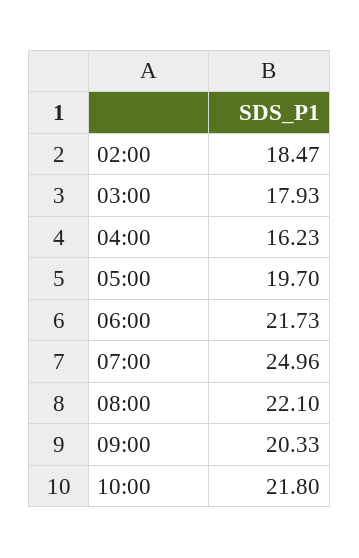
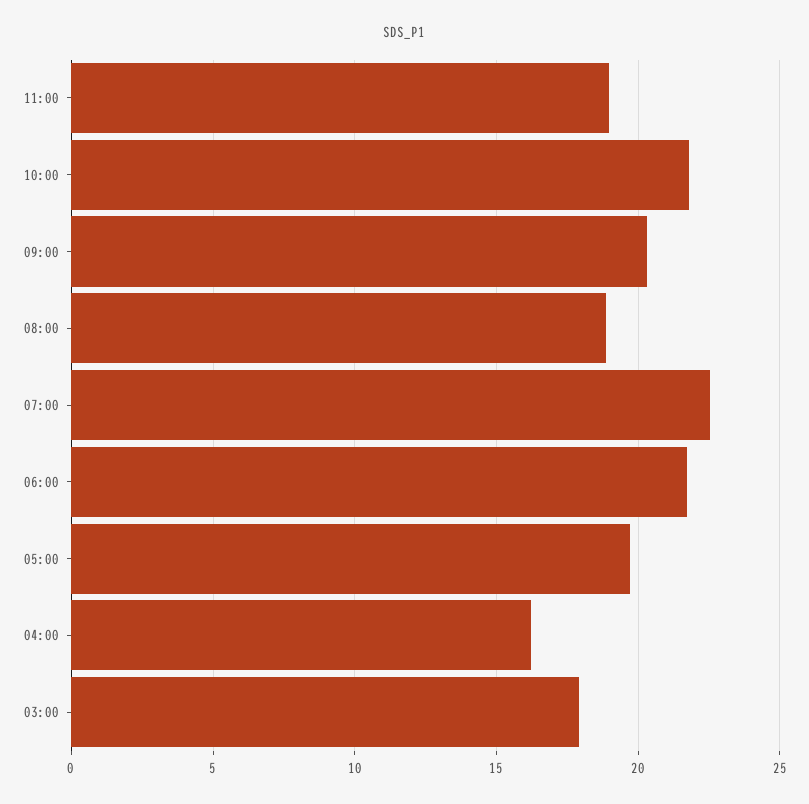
02:00: 18.47 -> none
07:00: 24.96 -> 22.5
08:00: 22.1 -> 19
11:00: none -> 19

